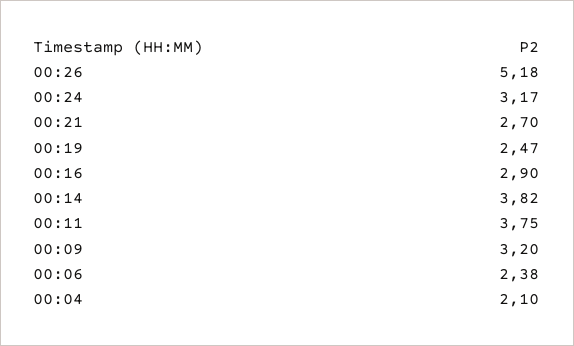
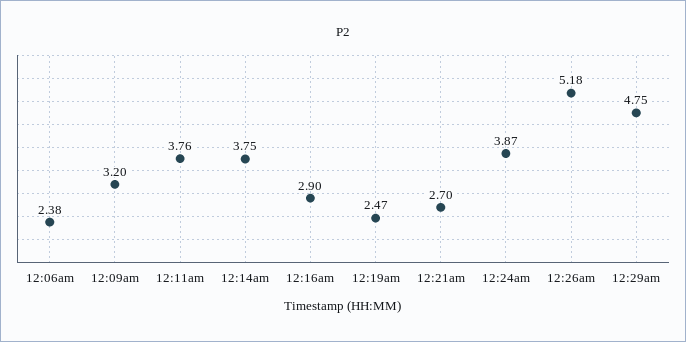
00:24: 3.17 -> 3.87
00:14: 3.82 -> 3.75
00:11: 3.75 -> 3.76
00:04: 2.1 -> none
12:29am: none -> 4.75

